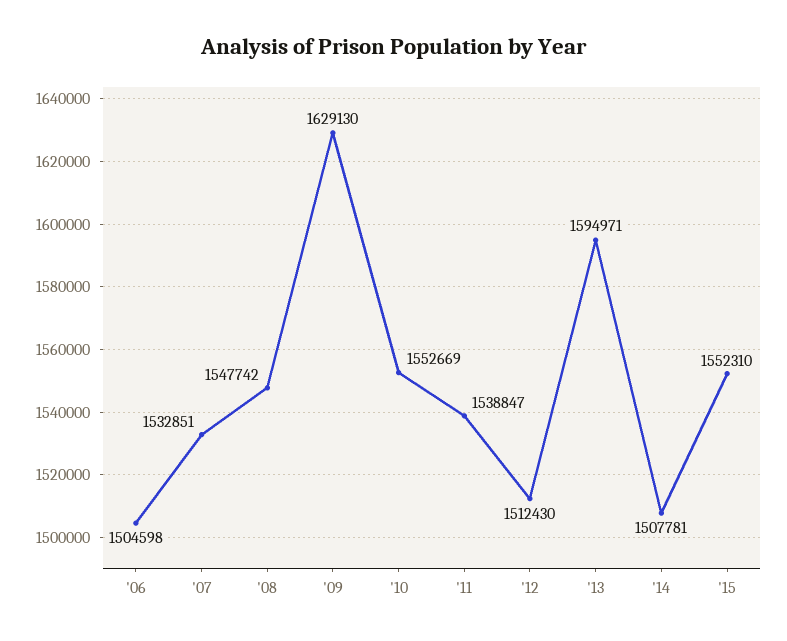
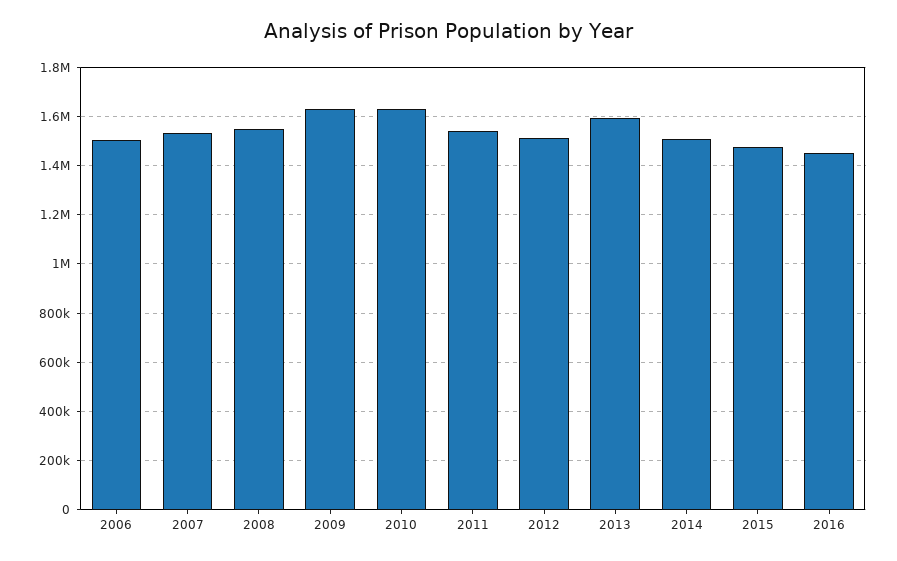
'10: 1552669 -> 1625000
'15: 1552310 -> 1475000
2016: none -> 1450000

